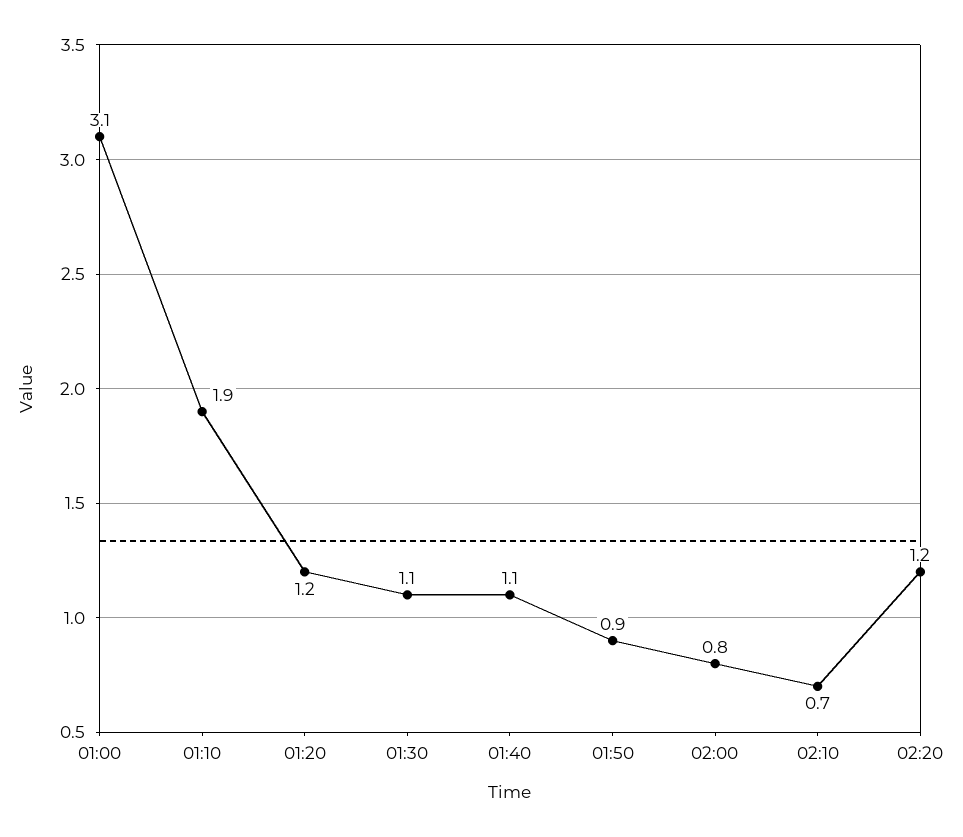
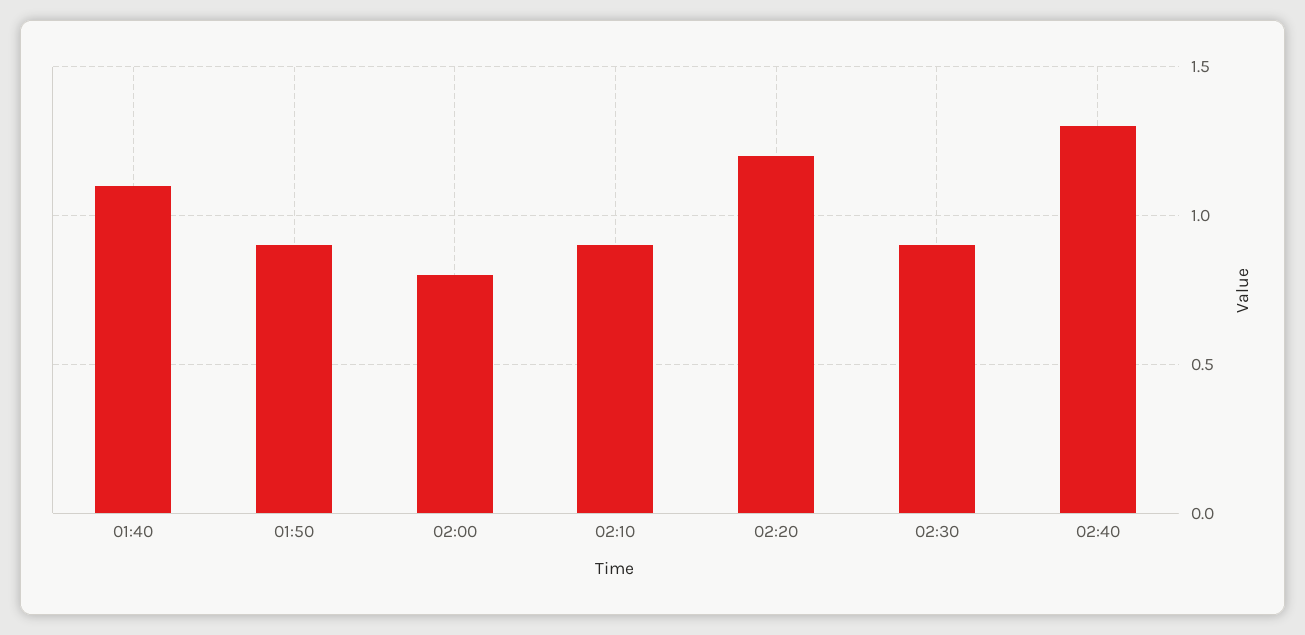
01:00: 3.1 -> none
01:10: 1.9 -> none
01:20: 1.2 -> none
01:30: 1.1 -> none
02:10: 0.7 -> 0.9
02:30: none -> 0.9
02:40: none -> 1.3

